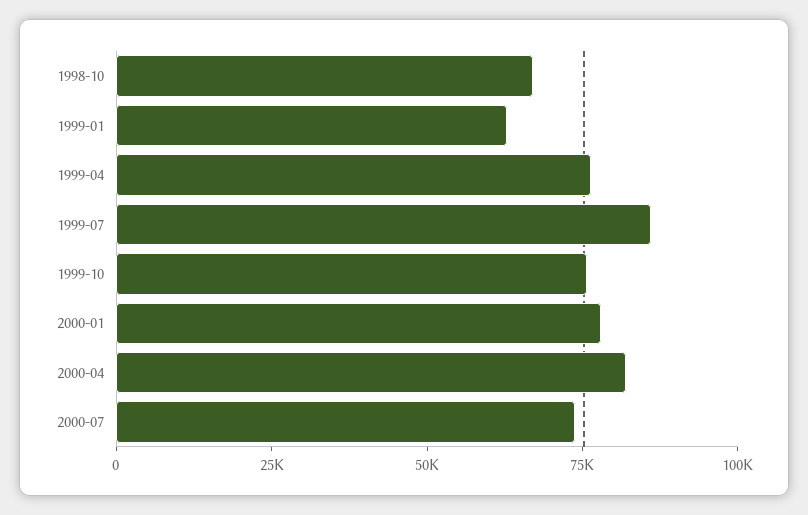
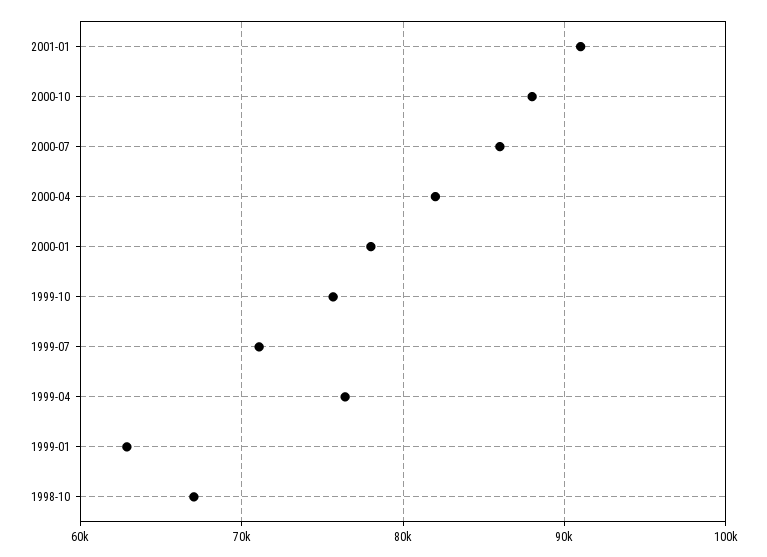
1999-07: 85000 -> 71000
2000-07: 75000 -> 86000
2001-01: none -> 91000
2000-10: none -> 88000

